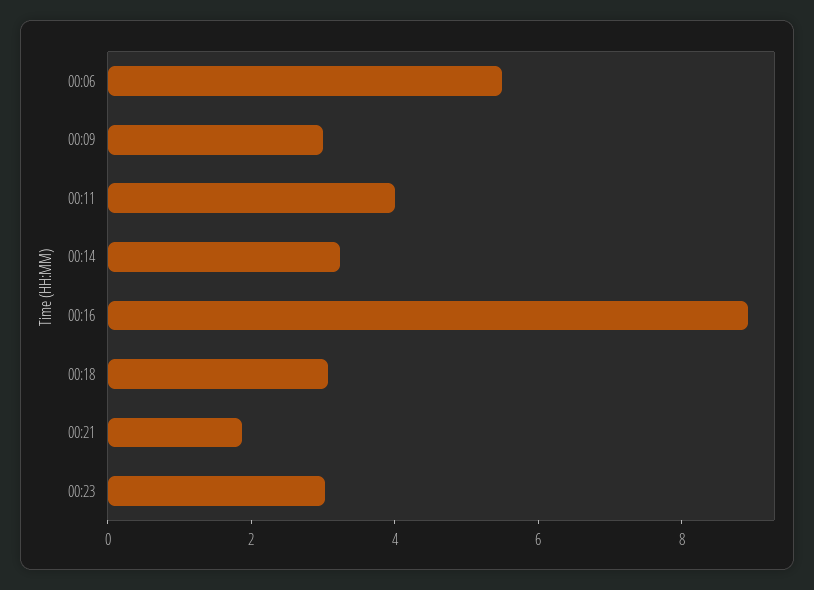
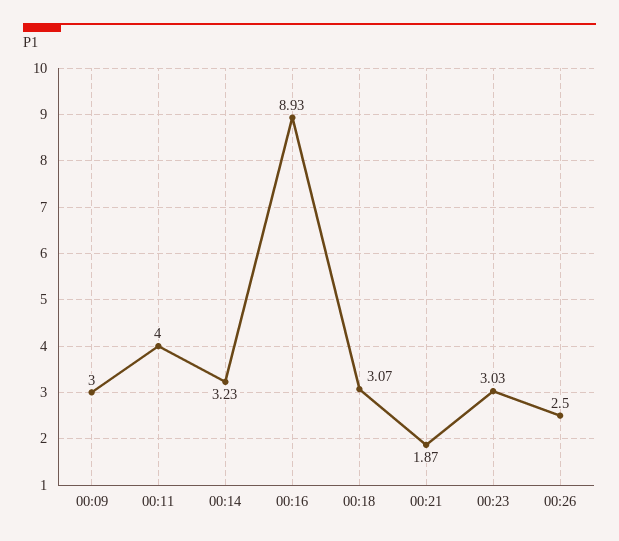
00:06: 5.5 -> none
00:26: none -> 2.5

